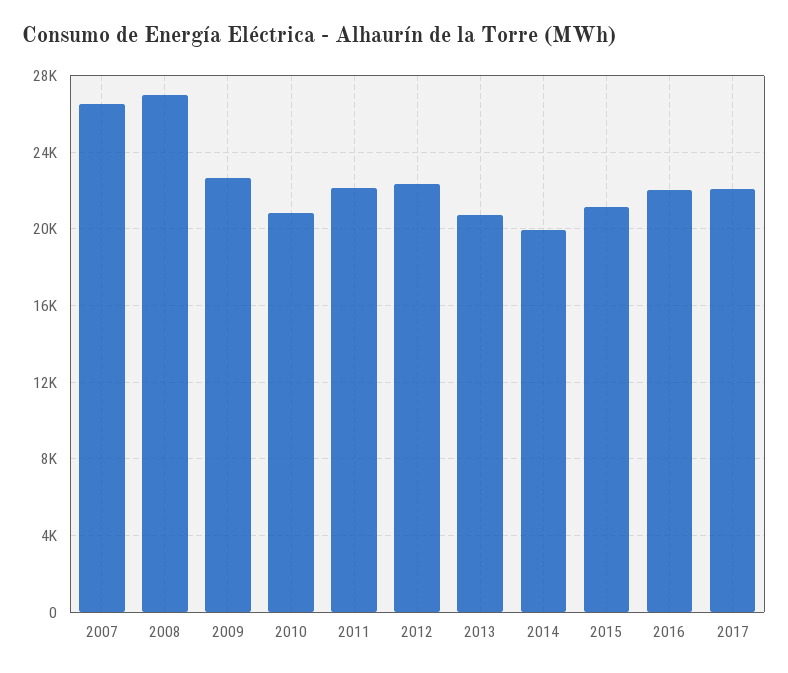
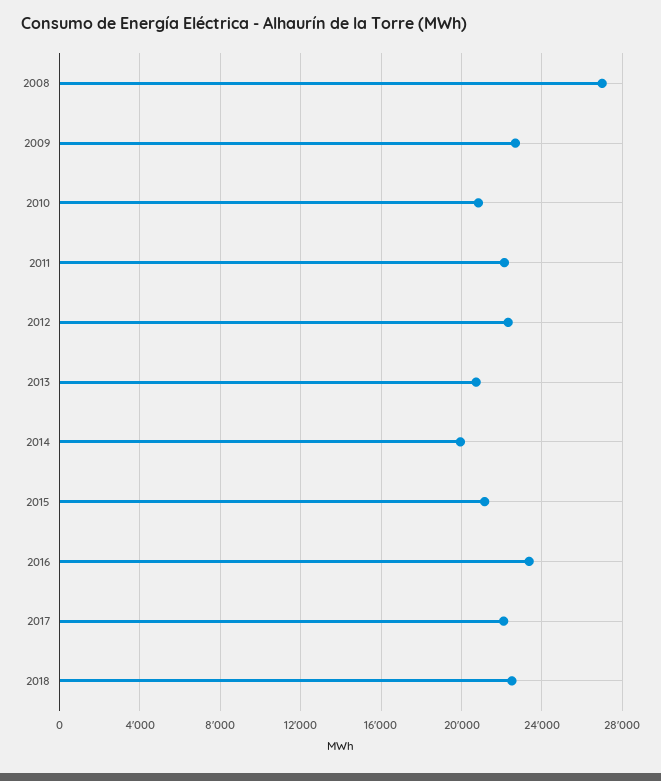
2007: 26500 -> none
2016: 22000 -> 23500
2018: none -> 22500

